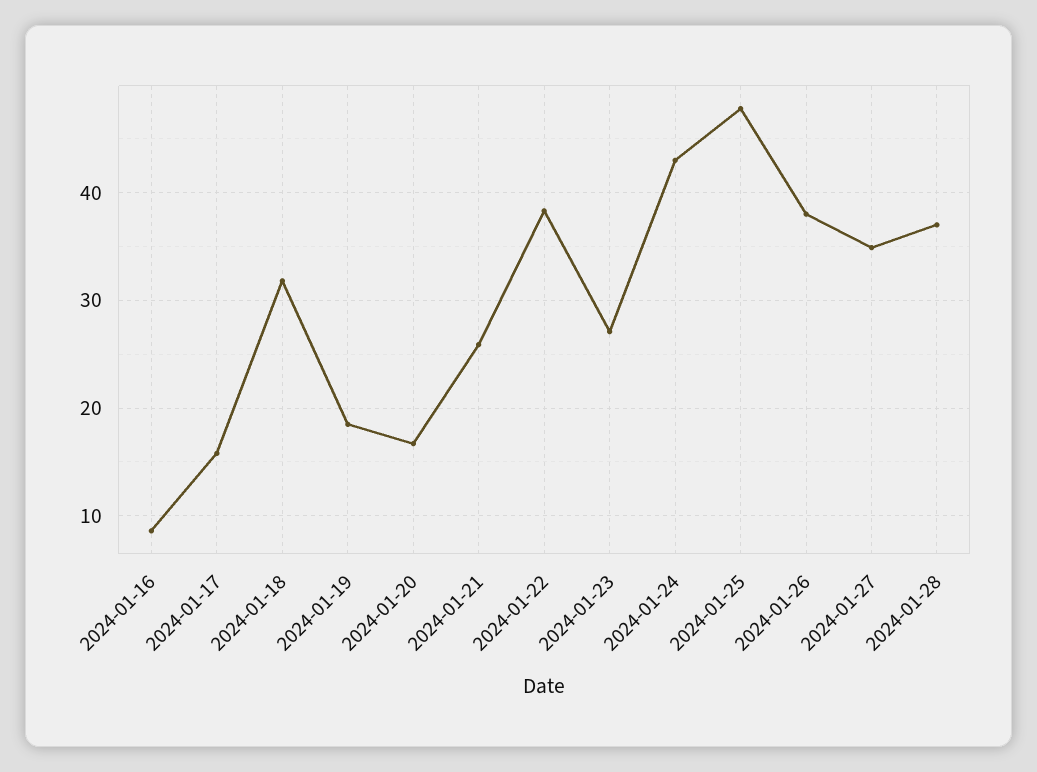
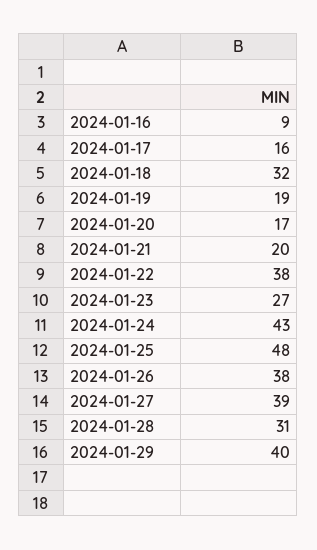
2024-01-21: 26 -> 20
2024-01-27: 35 -> 39
2024-01-28: 37 -> 31
2024-01-29: none -> 40

